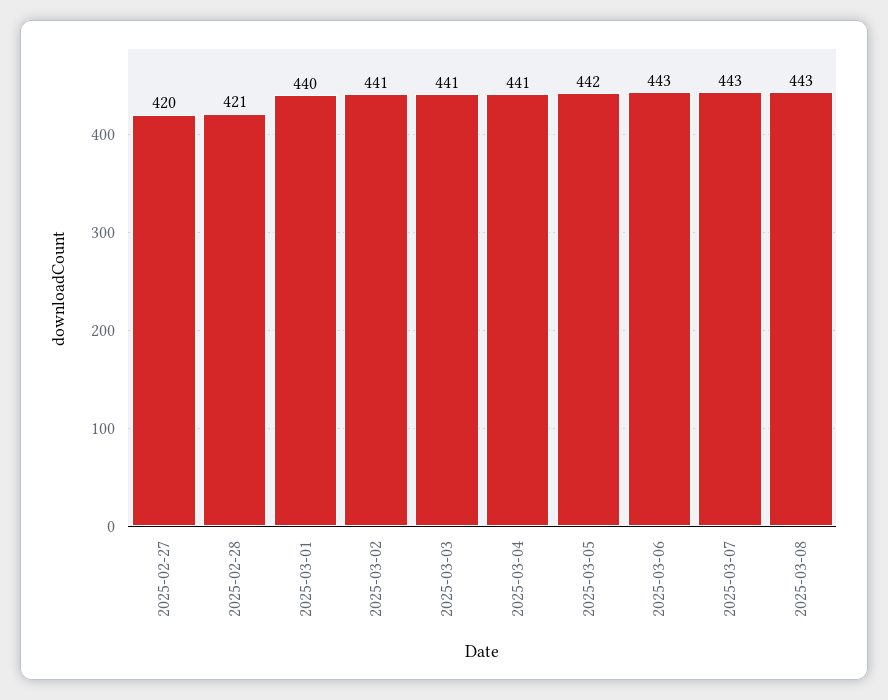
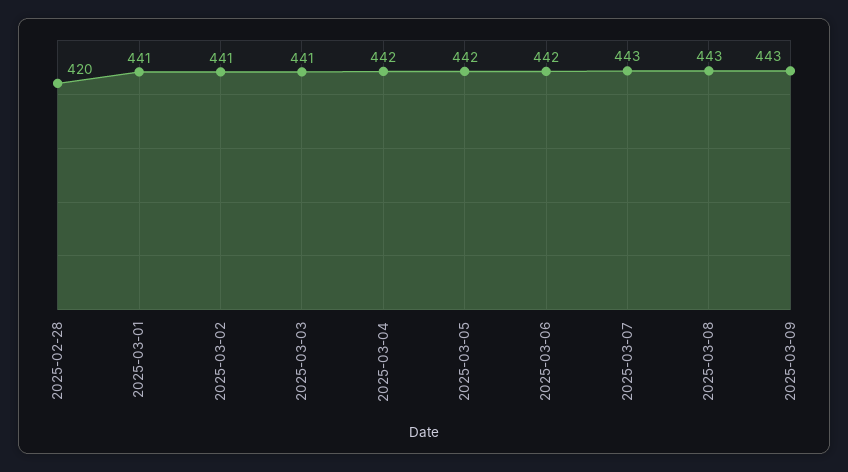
2025-02-27: 420 -> none
2025-02-28: 421 -> 420
2025-03-01: 440 -> 441
2025-03-04: 441 -> 442
2025-03-06: 443 -> 442
2025-03-09: none -> 443

